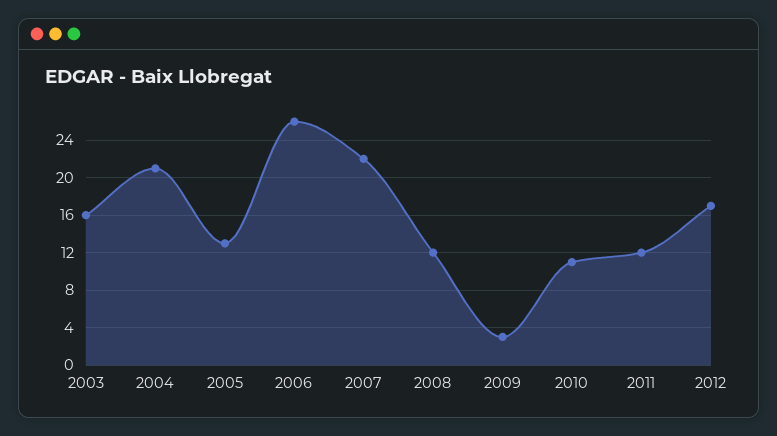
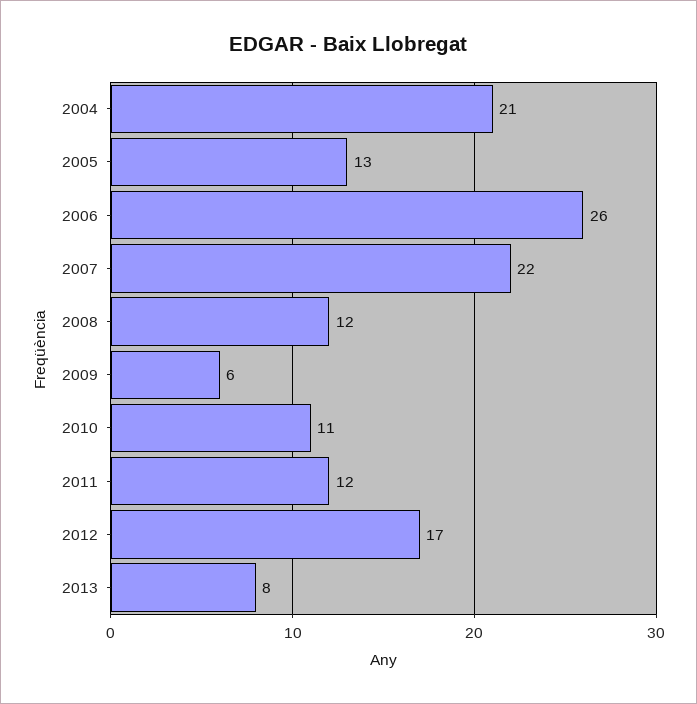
2003: 16 -> none
2009: 3 -> 6
2013: none -> 8

